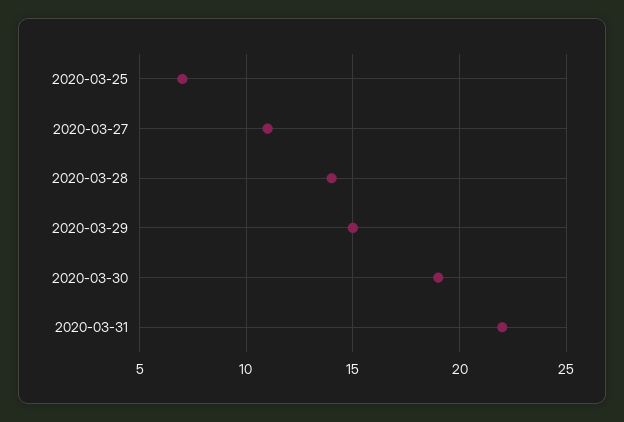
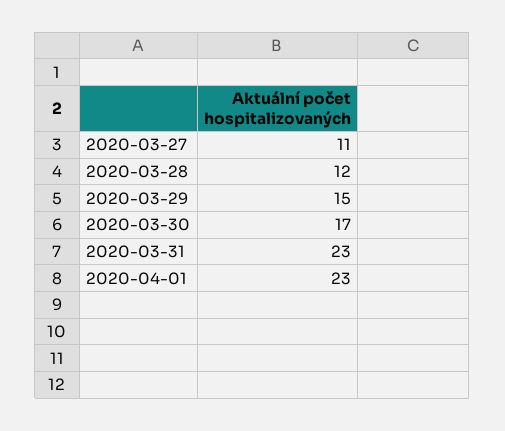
2020-03-25: 7 -> none
2020-03-28: 14 -> 12
2020-03-30: 19 -> 17
2020-03-31: 22 -> 23
2020-04-01: none -> 23

